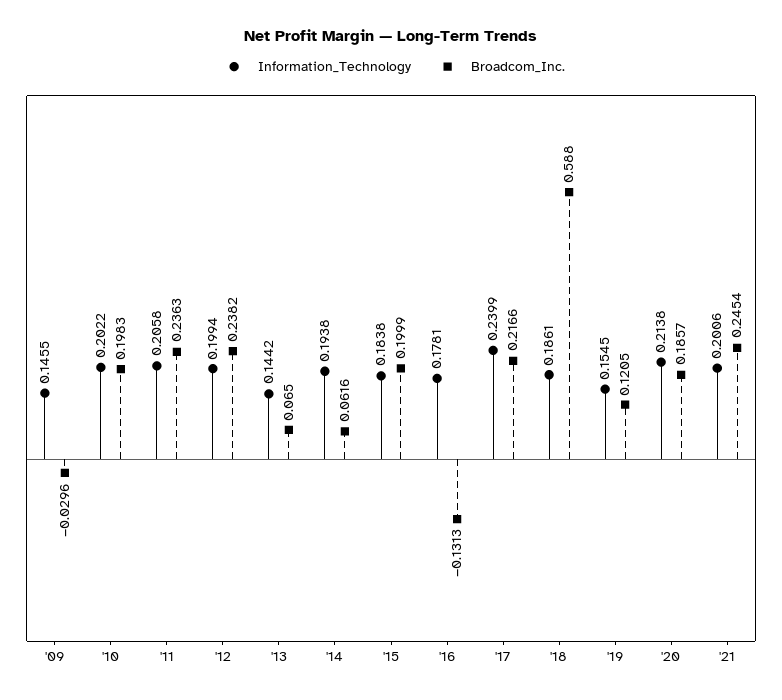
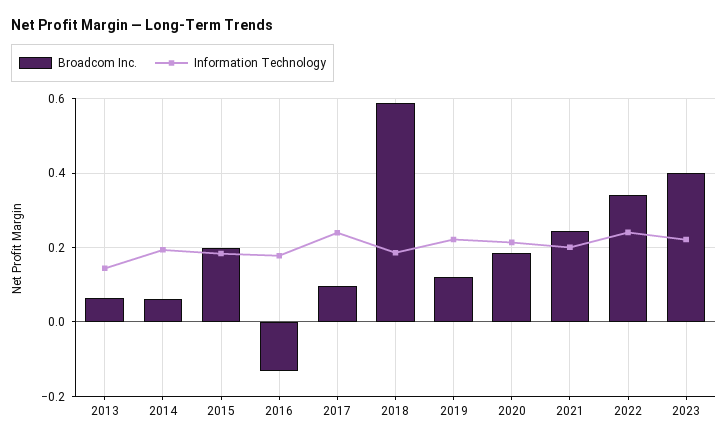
Information_Technology, '09: 0.1455 -> none
Broadcom_Inc., '09: -0.0296 -> none
Information_Technology, '10: 0.2022 -> none
Broadcom_Inc., '10: 0.1983 -> none
Information_Technology, '11: 0.2058 -> none
Broadcom_Inc., '11: 0.2363 -> none
Information_Technology, '12: 0.1994 -> none
Broadcom_Inc., '12: 0.2382 -> none
Broadcom_Inc., '17: 0.2166 -> 0.1
Information_Technology, '19: 0.1545 -> 0.22
Broadcom_Inc., 2022: none -> 0.34
Information_Technology, 2022: none -> 0.24
Broadcom_Inc., 2023: none -> 0.4
Information_Technology, 2023: none -> 0.22

